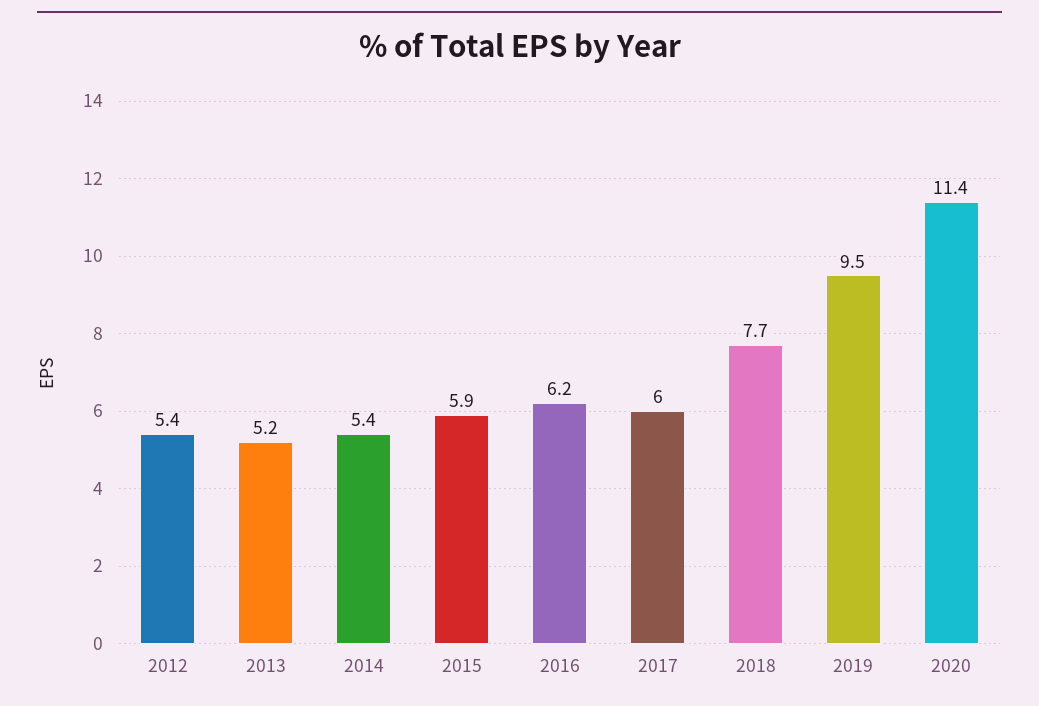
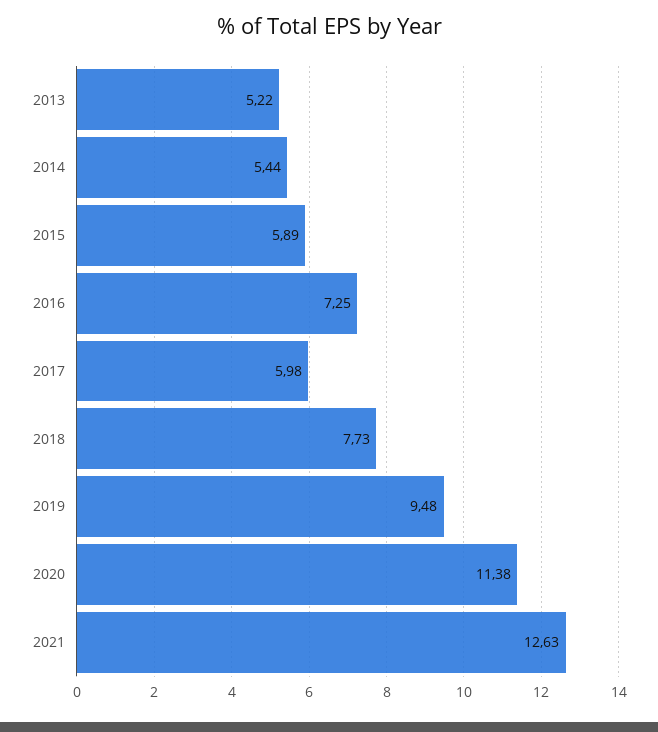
2012: 5.4 -> none
2016: 6.2 -> 7.25
2021: none -> 12.63

